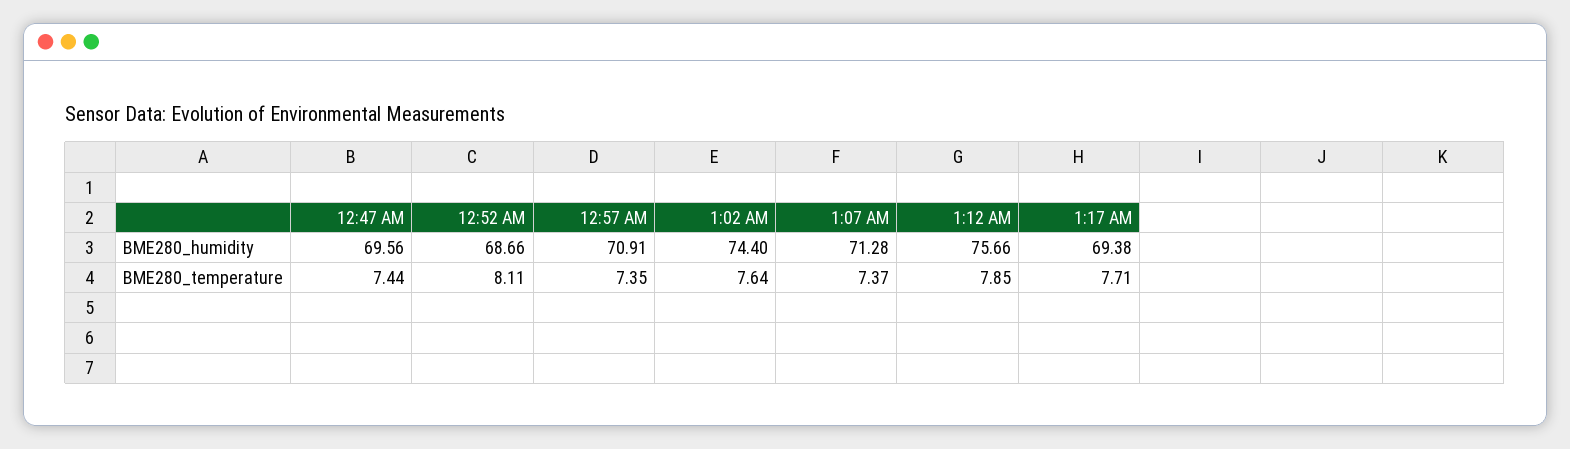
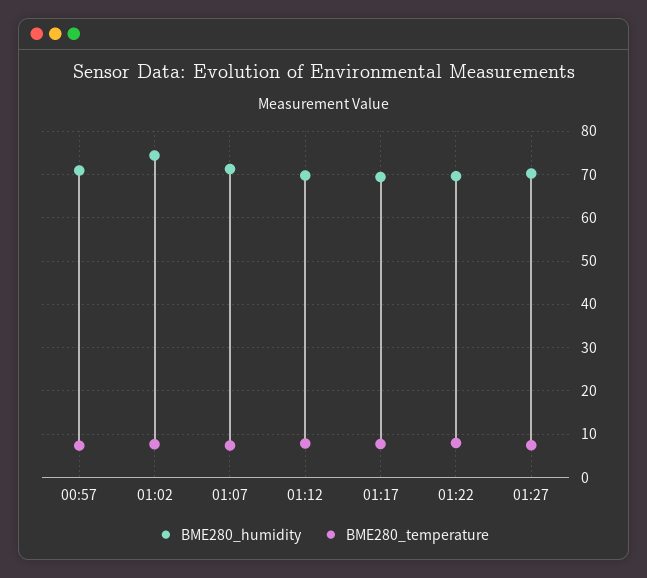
BME280_humidity, 12:47 AM: 69.56 -> none
BME280_humidity, 12:52 AM: 68.66 -> none
BME280_humidity, 1:12 AM: 75.66 -> 70
BME280_temperature, 12:47 AM: 7.44 -> none
BME280_temperature, 12:52 AM: 8.11 -> none
BME280_humidity, 01:22: none -> 70
BME280_temperature, 01:22: none -> 8
BME280_humidity, 01:27: none -> 70
BME280_temperature, 01:27: none -> 8

